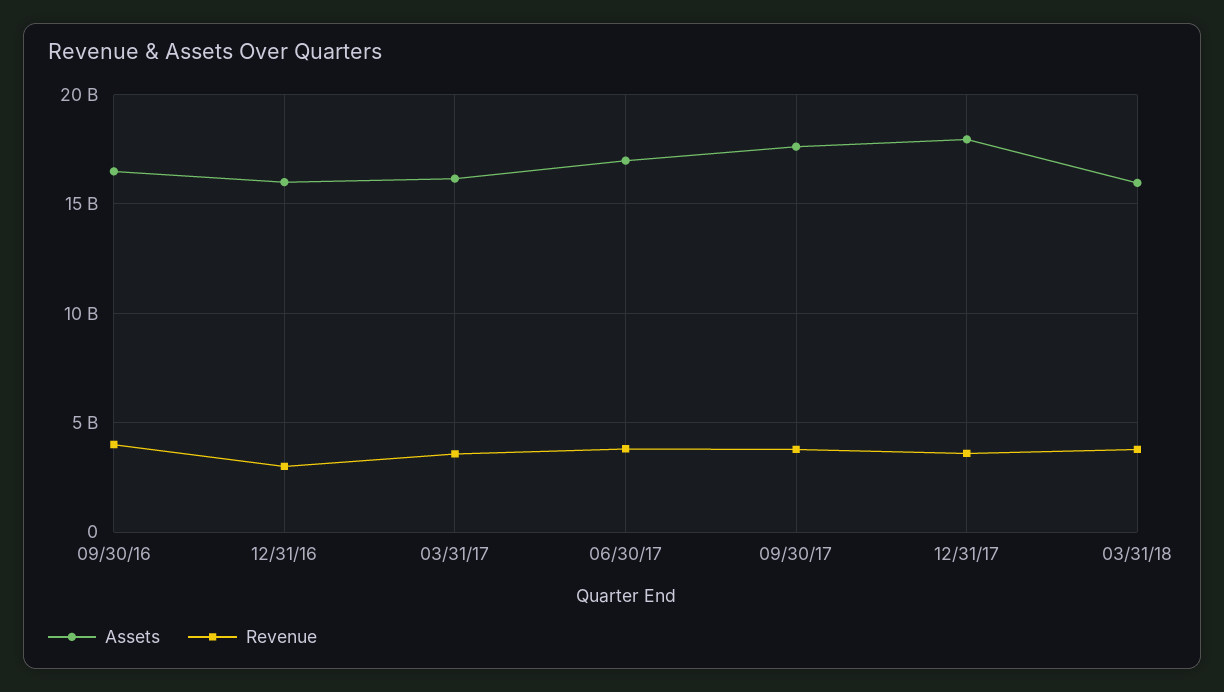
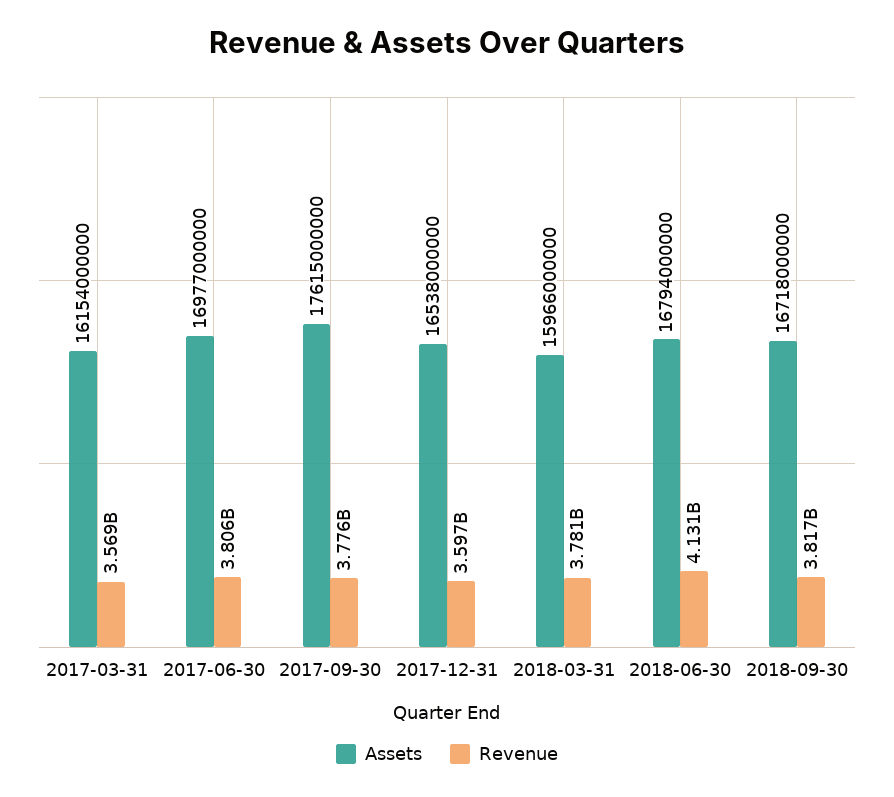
Assets, 09/30/16: 16500000000 -> none
Revenue, 09/30/16: 4000000000 -> none
Assets, 12/31/16: 16000000000 -> none
Revenue, 12/31/16: 3000000000 -> none
Assets, 12/31/17: 18000000000 -> 16538000000
Assets, 2018-06-30: none -> 16794000000
Revenue, 2018-06-30: none -> 4131000000
Assets, 2018-09-30: none -> 16718000000
Revenue, 2018-09-30: none -> 3817000000

